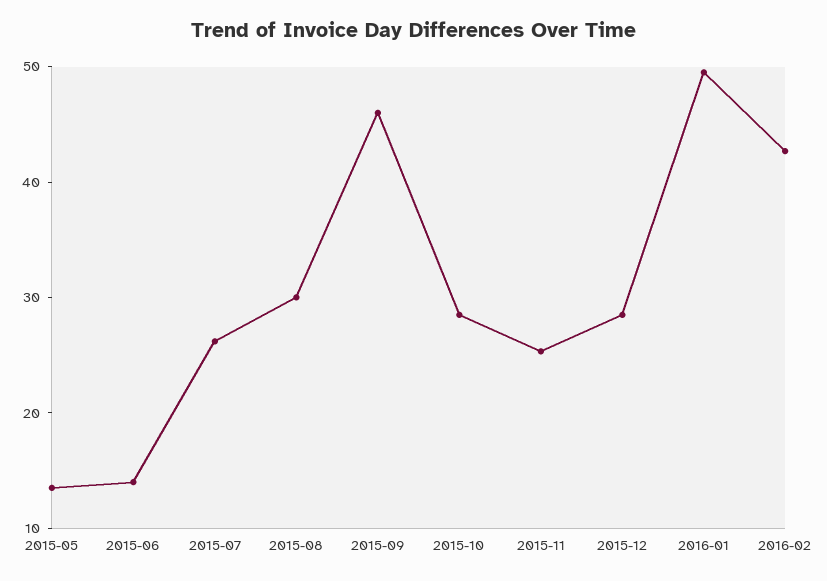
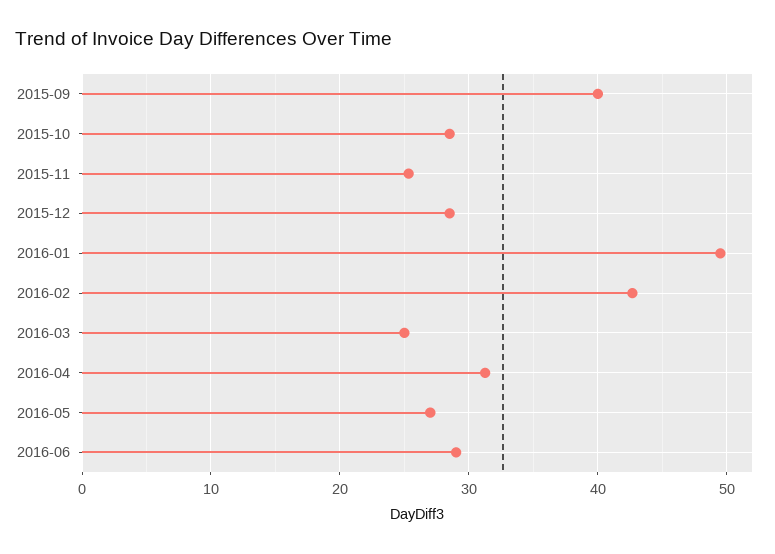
2015-05: 14 -> none
2015-06: 14 -> none
2015-07: 26 -> none
2015-08: 30 -> none
2015-09: 46 -> 40
2016-03: none -> 25
2016-04: none -> 31
2016-05: none -> 27
2016-06: none -> 29

